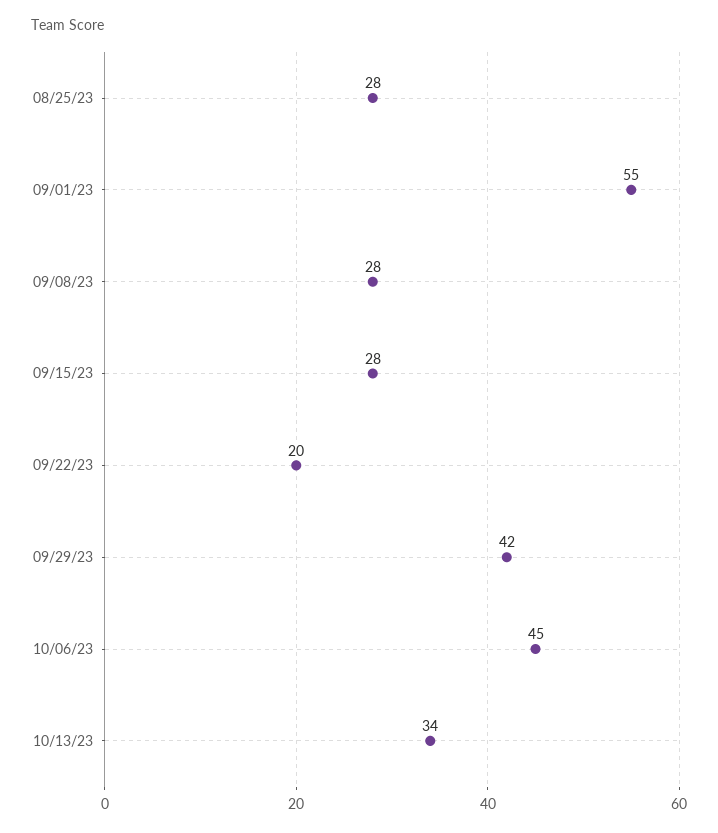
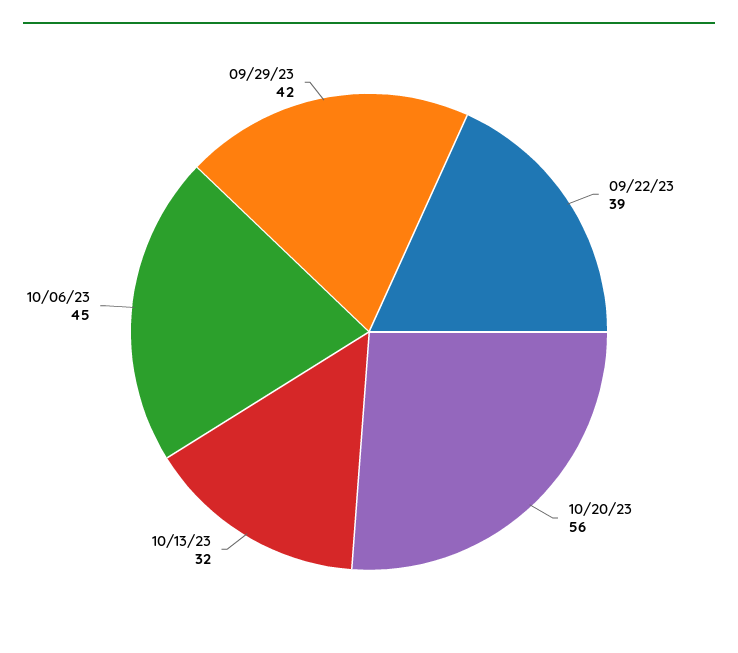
08/25/23: 28 -> none
09/01/23: 55 -> none
09/08/23: 28 -> none
09/15/23: 28 -> none
09/22/23: 20 -> 39
10/13/23: 34 -> 32
10/20/23: none -> 56

